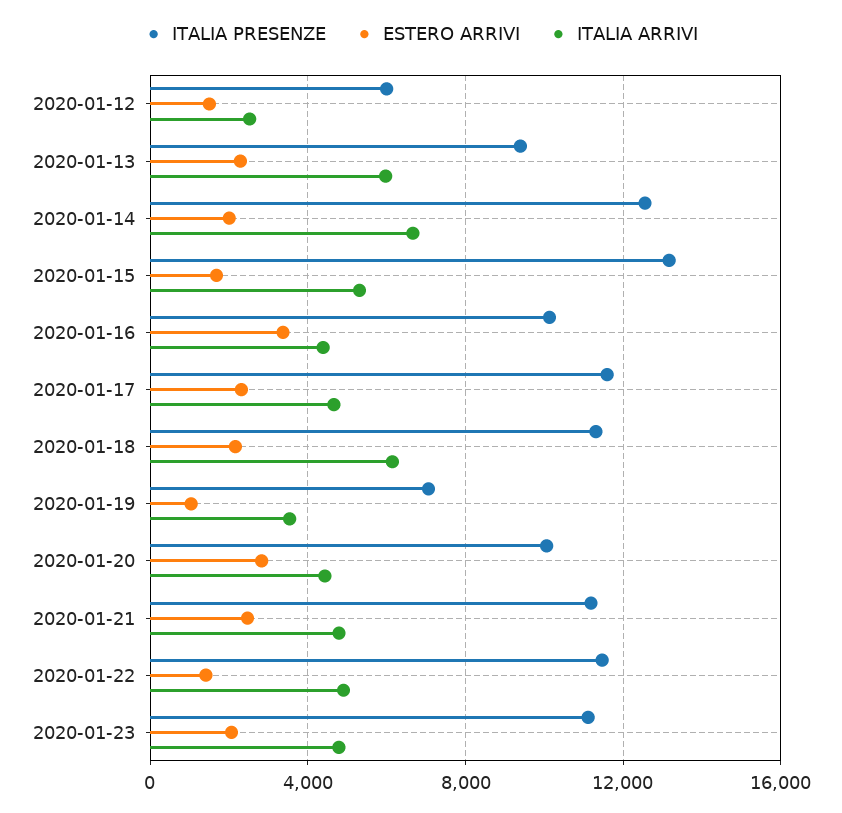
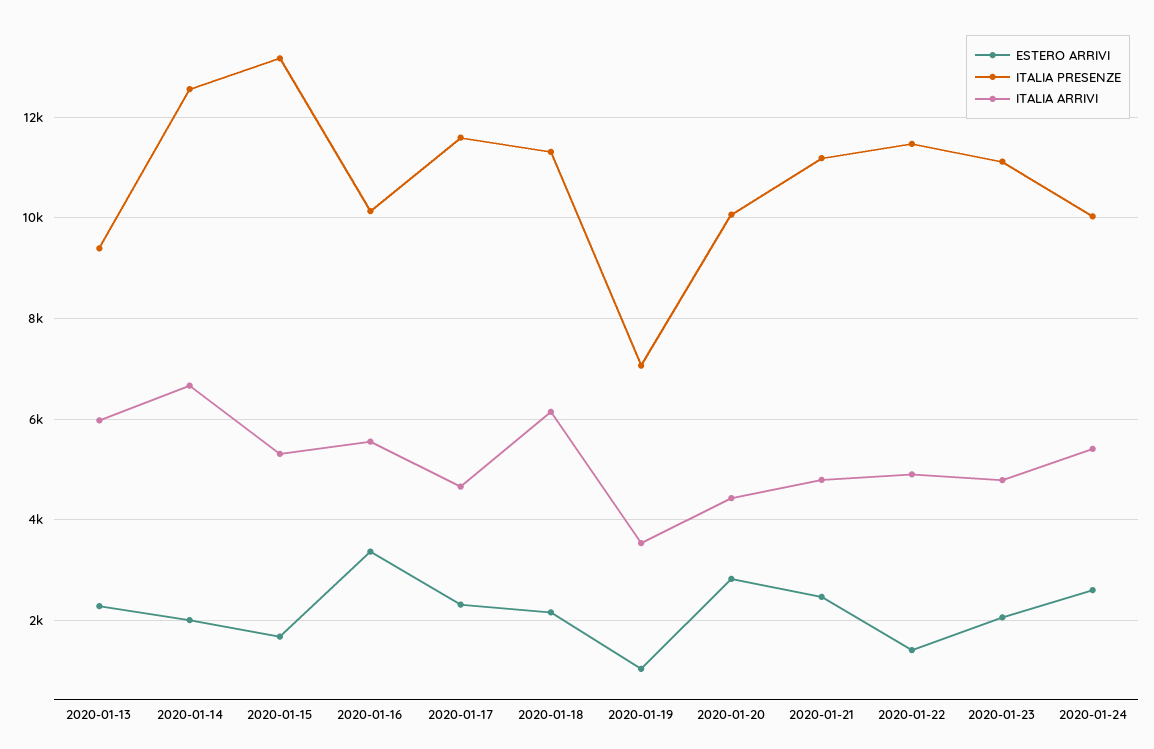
ITALIA PRESENZE, 2020-01-12: 6000 -> none
ESTERO ARRIVI, 2020-01-12: 1500 -> none
ITALIA ARRIVI, 2020-01-12: 2500 -> none
ITALIA ARRIVI, 2020-01-16: 4500 -> 5600
ESTERO ARRIVI, 2020-01-24: none -> 2600
ITALIA PRESENZE, 2020-01-24: none -> 10000
ITALIA ARRIVI, 2020-01-24: none -> 5400

